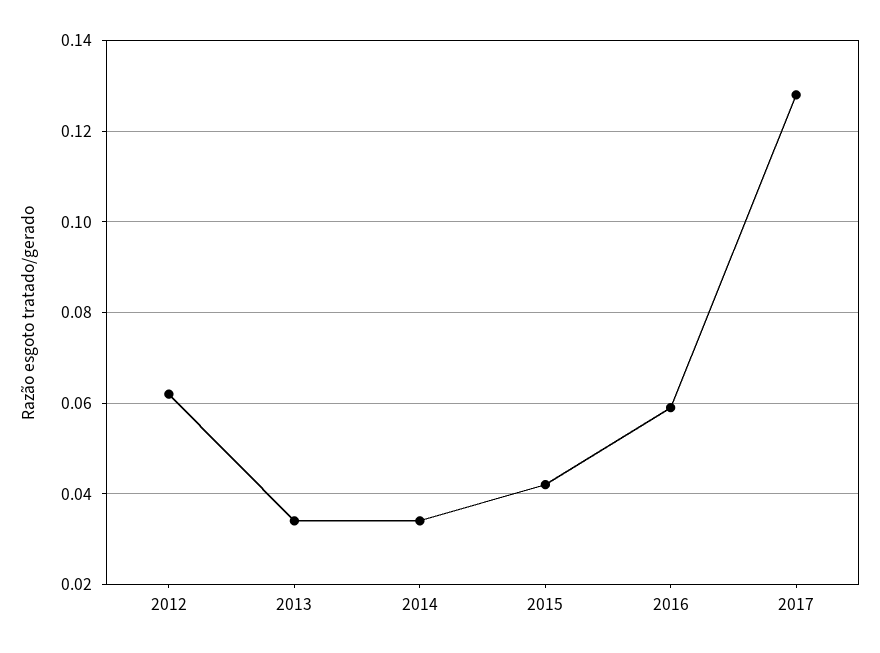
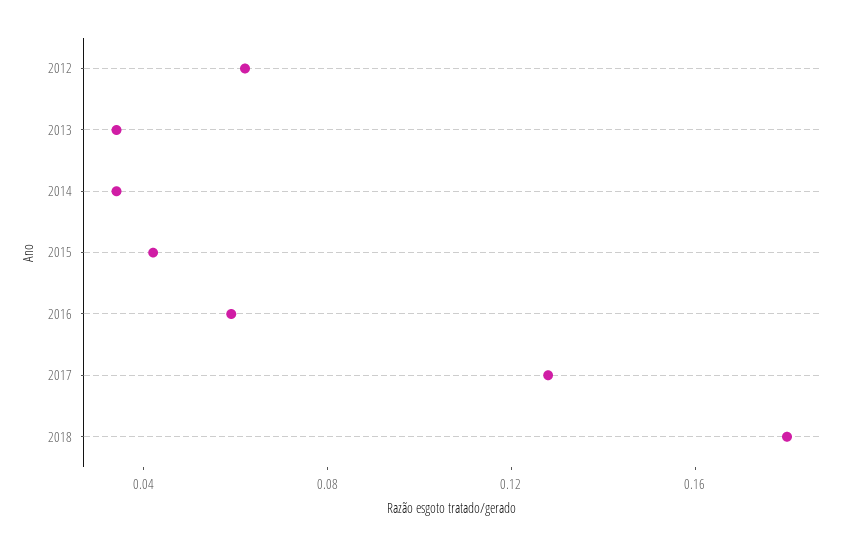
2018: none -> 0.18

